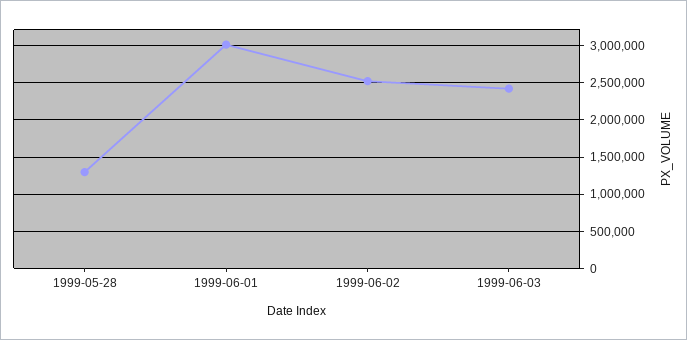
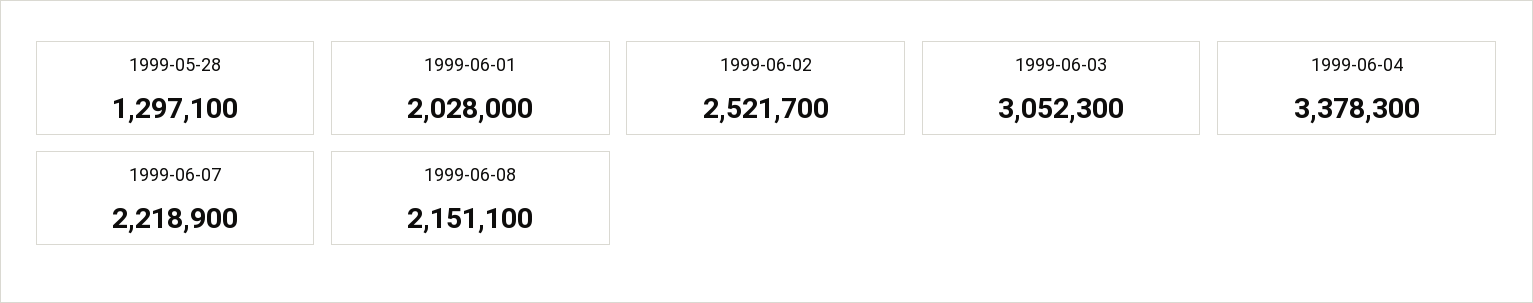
1999-06-01: 3000000 -> 2028000
1999-06-03: 2400000 -> 3052300
1999-06-04: none -> 3378300
1999-06-07: none -> 2218900
1999-06-08: none -> 2151100

